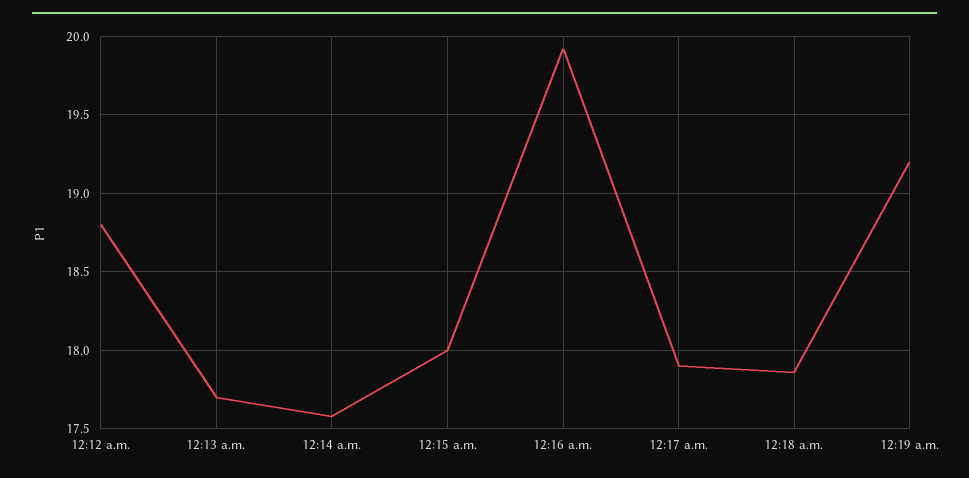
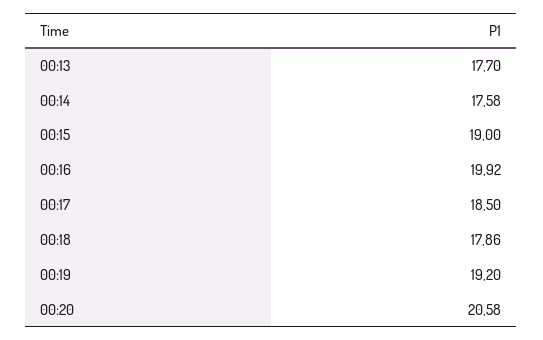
12:12 a.m.: 18.8 -> none
12:15 a.m.: 18 -> 19
12:17 a.m.: 17.9 -> 18.5
00:20: none -> 20.58

